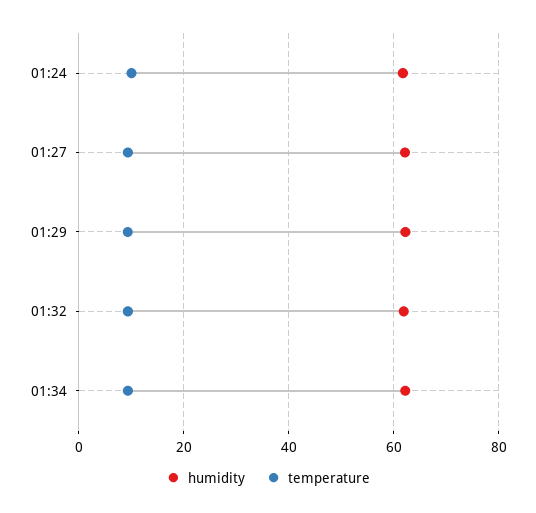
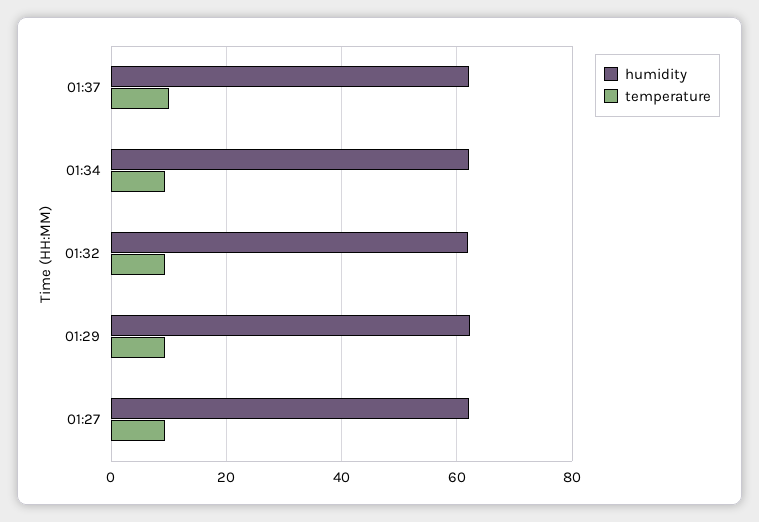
humidity, 01:24: 62 -> none
temperature, 01:24: 10 -> none
humidity, 01:37: none -> 62
temperature, 01:37: none -> 10

